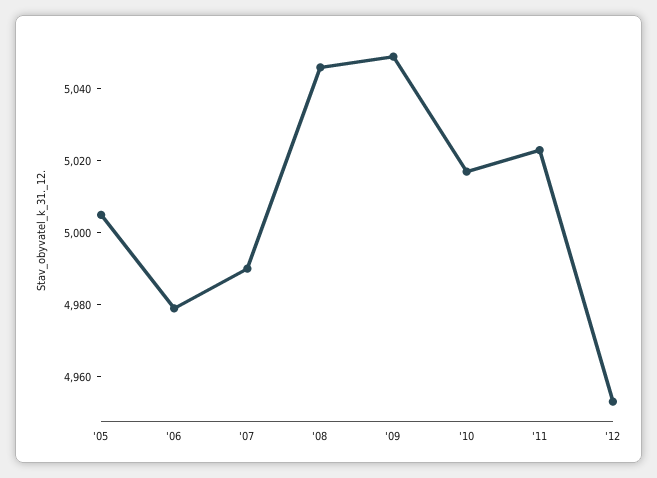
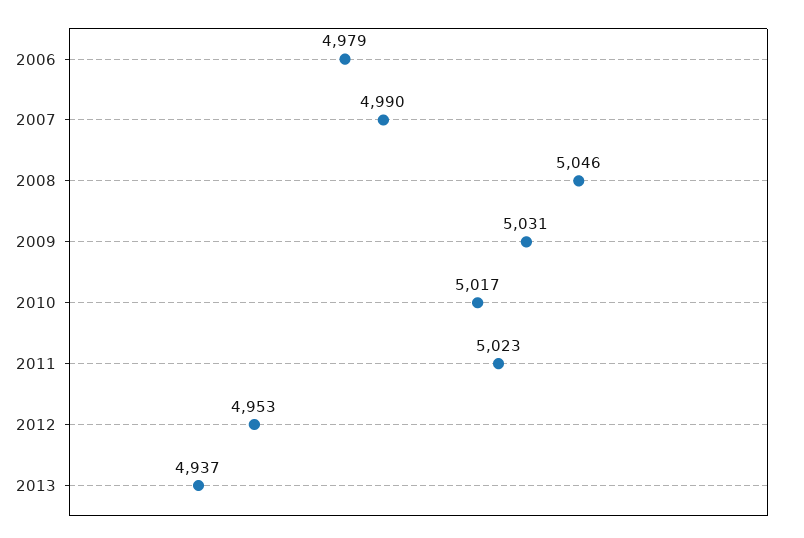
'05: 5005 -> none
'09: 5050 -> 5031
2013: none -> 4937

